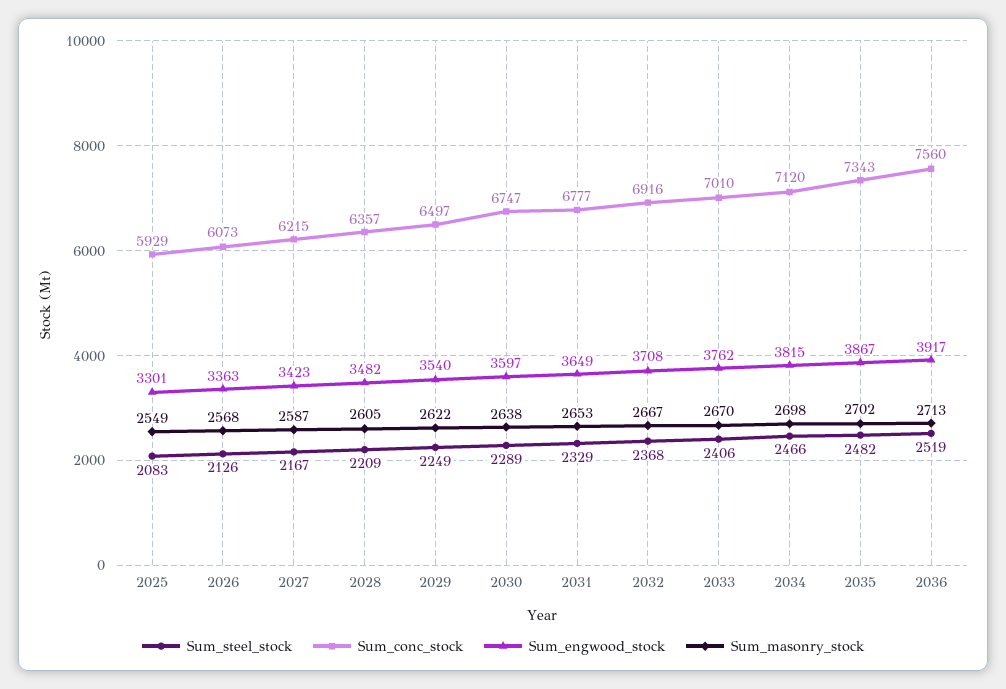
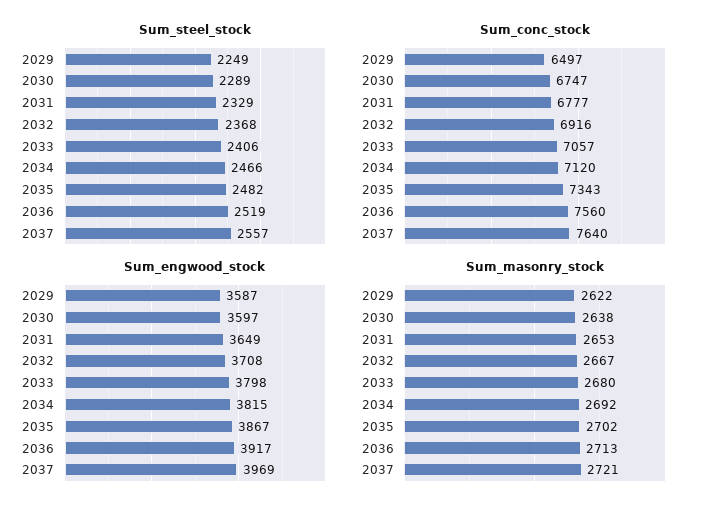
Sum_steel_stock, 2025: 2083 -> none
Sum_conc_stock, 2025: 5929 -> none
Sum_engwood_stock, 2025: 3301 -> none
Sum_masonry_stock, 2025: 2549 -> none
Sum_steel_stock, 2026: 2126 -> none
Sum_conc_stock, 2026: 6073 -> none
Sum_engwood_stock, 2026: 3363 -> none
Sum_masonry_stock, 2026: 2568 -> none
Sum_steel_stock, 2027: 2167 -> none
Sum_conc_stock, 2027: 6215 -> none
Sum_engwood_stock, 2027: 3423 -> none
Sum_masonry_stock, 2027: 2587 -> none
Sum_steel_stock, 2028: 2209 -> none
Sum_conc_stock, 2028: 6357 -> none
Sum_engwood_stock, 2028: 3482 -> none
Sum_masonry_stock, 2028: 2605 -> none
Sum_engwood_stock, 2029: 3540 -> 3587
Sum_conc_stock, 2033: 7010 -> 7057
Sum_engwood_stock, 2033: 3762 -> 3798
Sum_masonry_stock, 2033: 2670 -> 2680
Sum_masonry_stock, 2034: 2698 -> 2692
Sum_steel_stock, 2037: none -> 2557
Sum_conc_stock, 2037: none -> 7640
Sum_engwood_stock, 2037: none -> 3969
Sum_masonry_stock, 2037: none -> 2721

